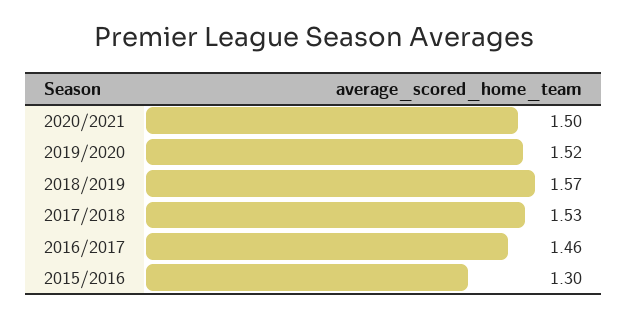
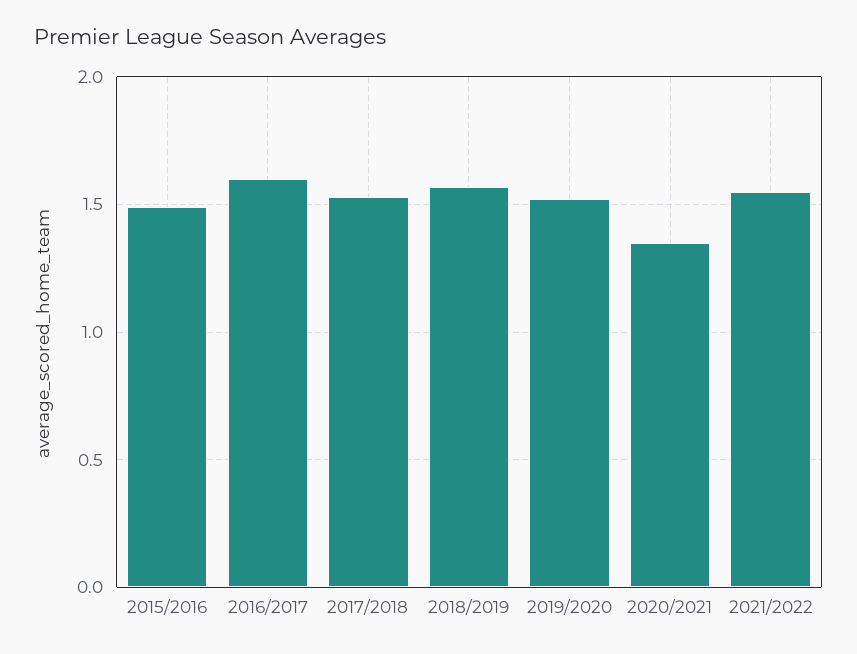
2020/2021: 1.5 -> 1.35
2016/2017: 1.46 -> 1.6
2015/2016: 1.3 -> 1.5
2021/2022: none -> 1.55

